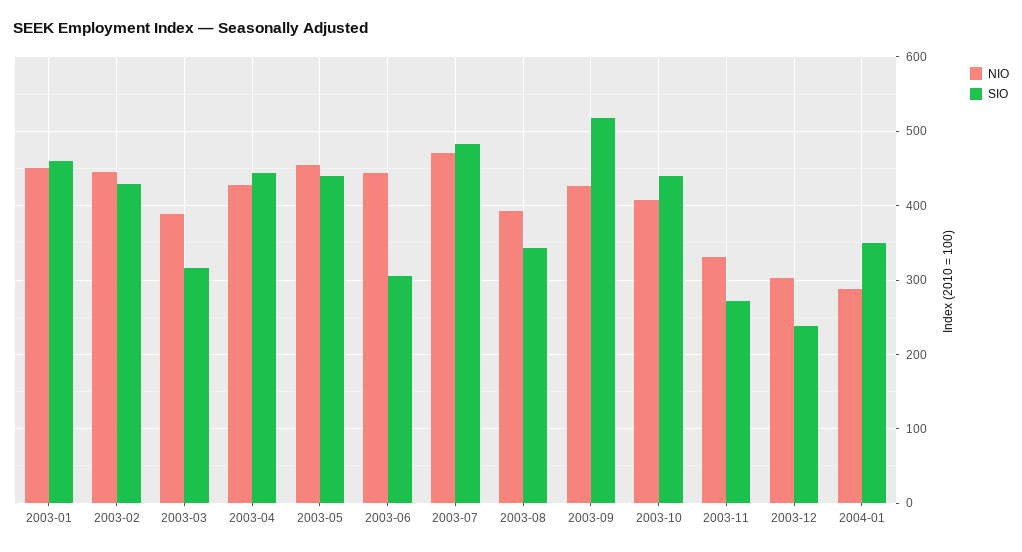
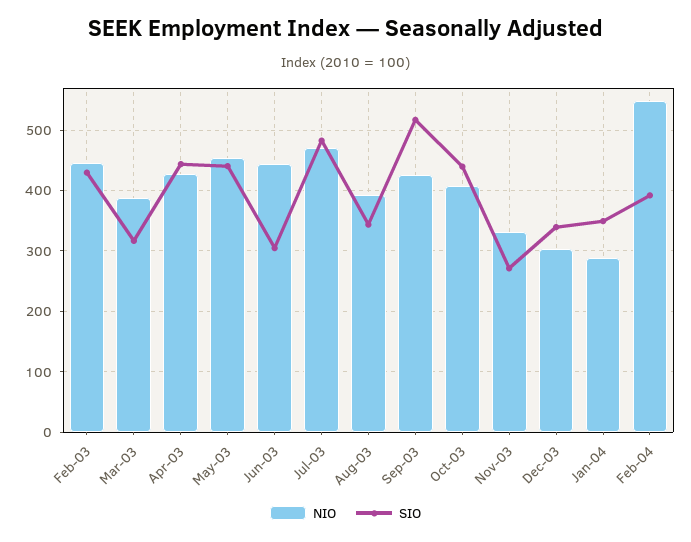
NIO, 2003-01: 450 -> none
SIO, 2003-01: 460 -> none
SIO, 2003-12: 240 -> 340
NIO, Feb-04: none -> 550
SIO, Feb-04: none -> 390

